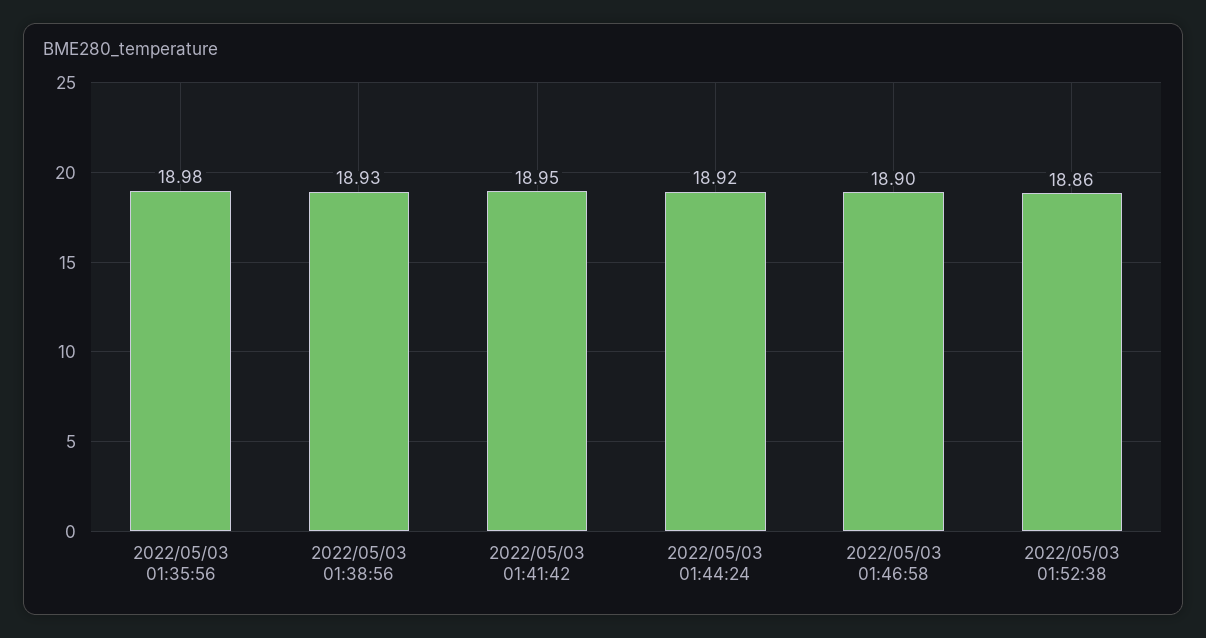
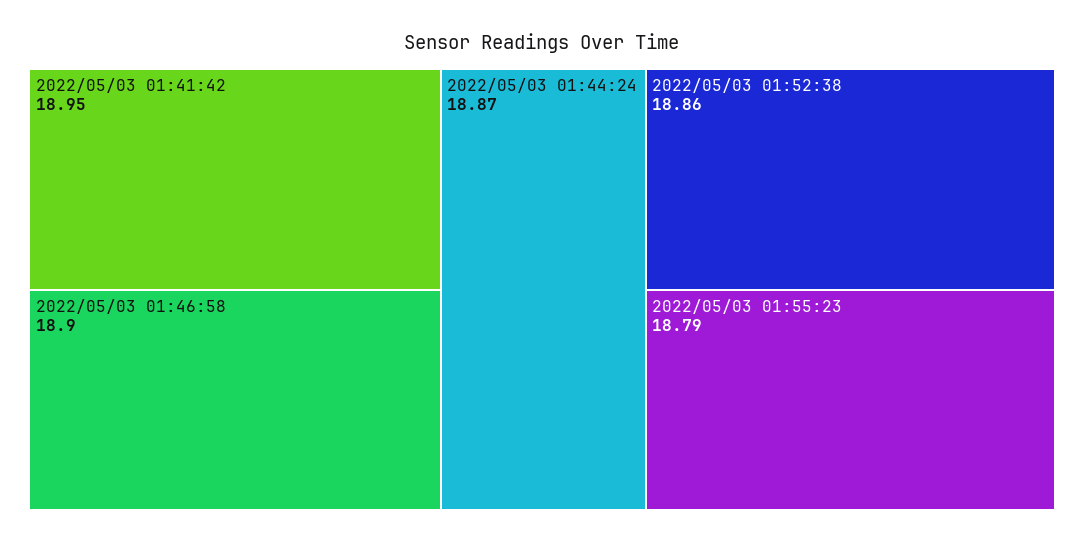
2022/05/03 01:35:56: 18.98 -> none
2022/05/03 01:38:56: 18.93 -> none
2022/05/03 01:44:24: 18.92 -> 18.87
2022/05/03 01:55:23: none -> 18.79

